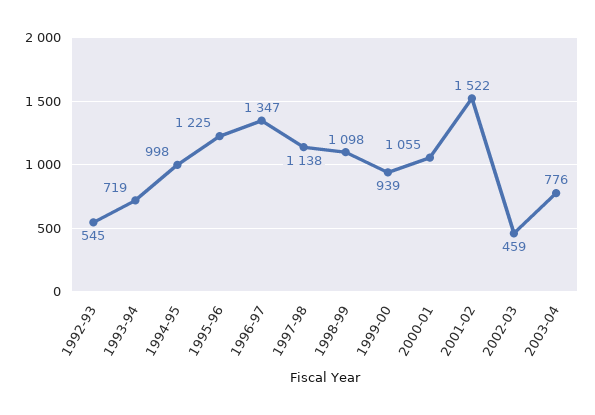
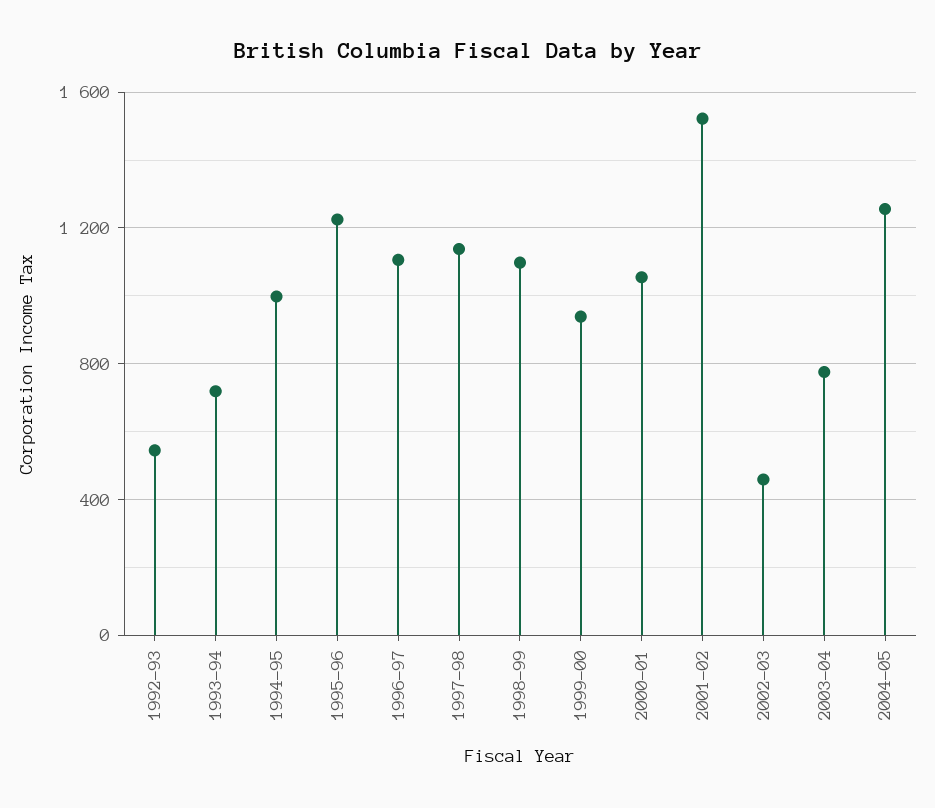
1996-97: 1347 -> 1100
2004-05: none -> 1250

